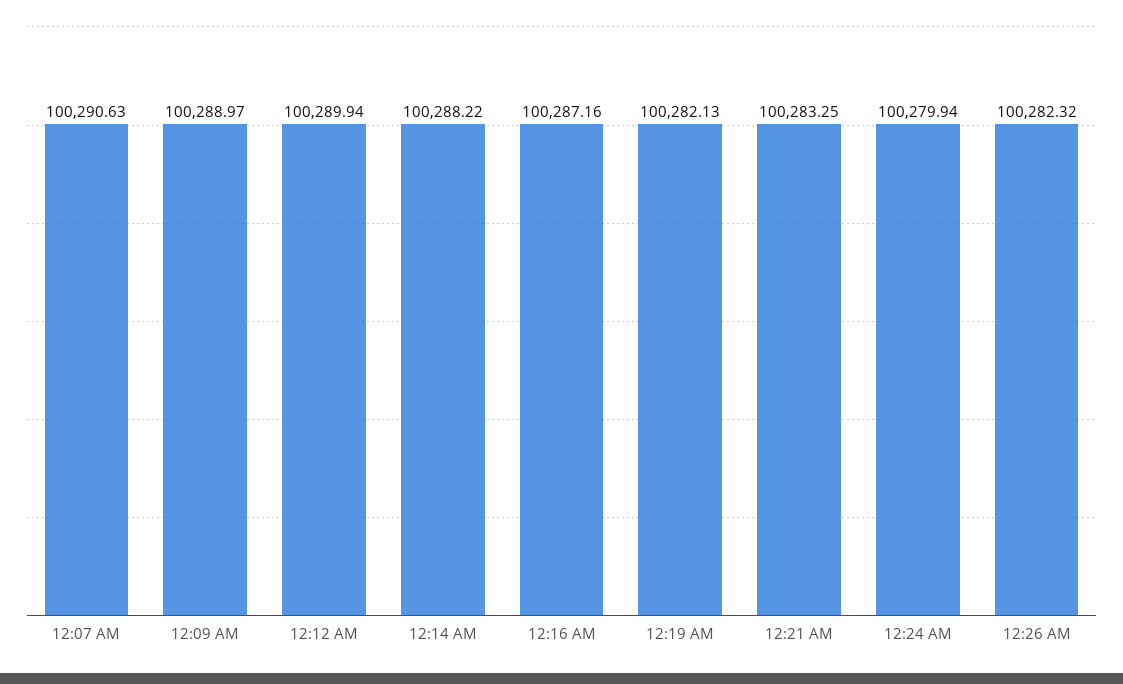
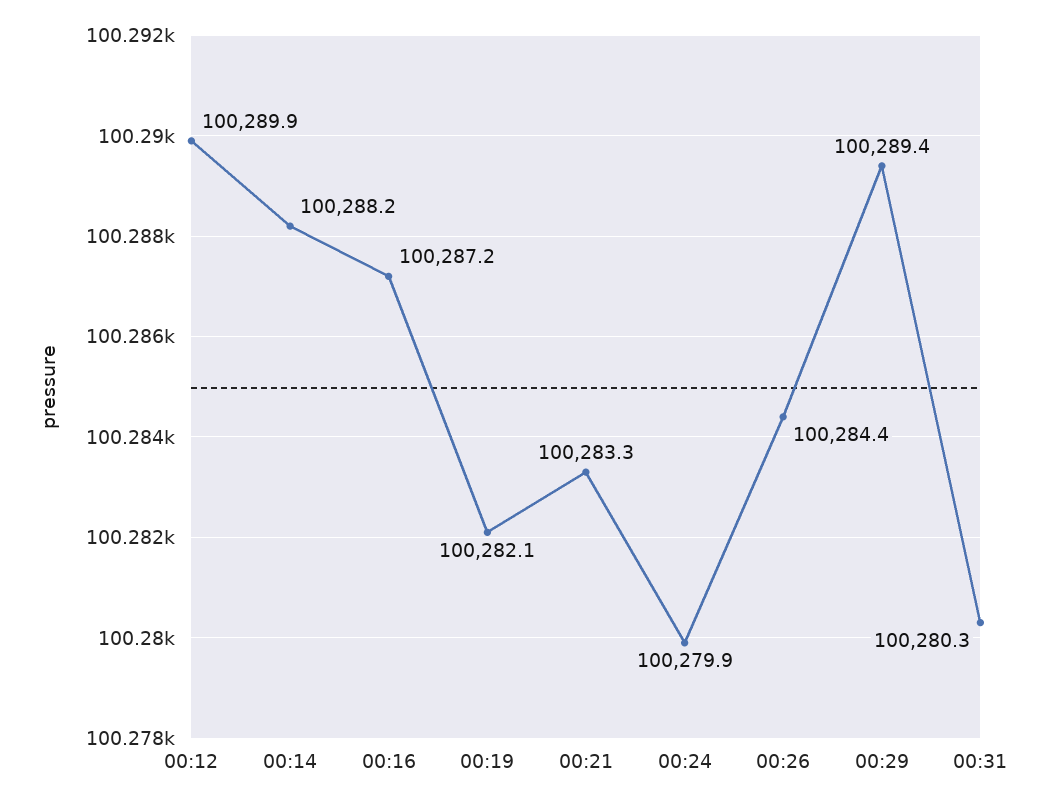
12:07 AM: 100290.63 -> none
12:09 AM: 100288.97 -> none
12:26 AM: 100282.32 -> 100284.4
00:29: none -> 100289.4
00:31: none -> 100280.3

